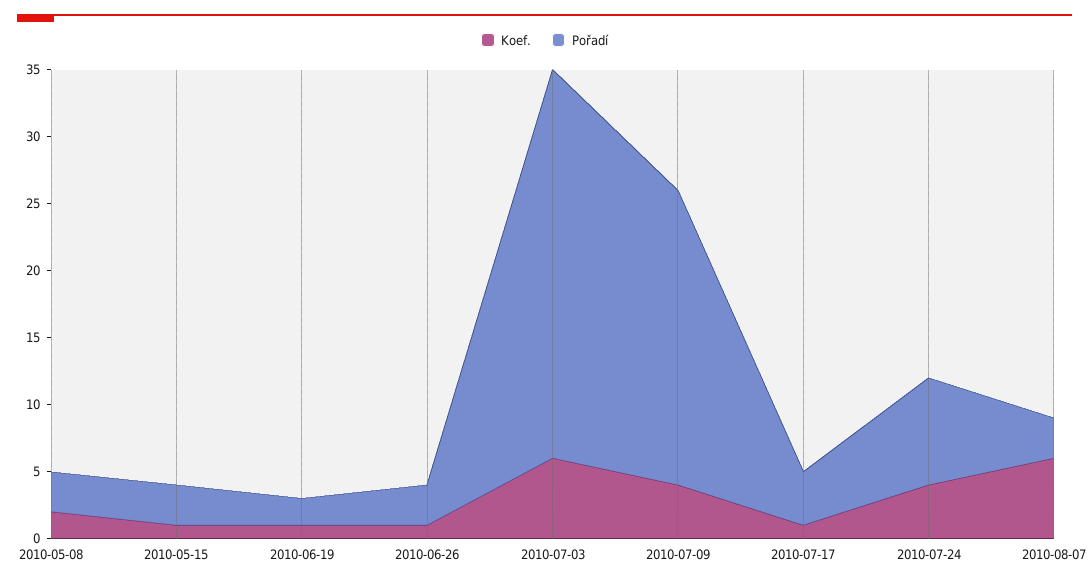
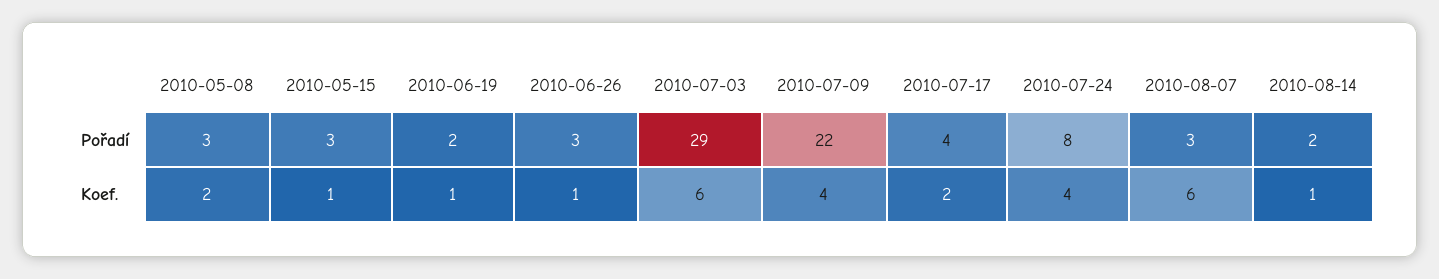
Koef., 2010-07-17: 1 -> 2
Pořadí, 2010-08-14: none -> 2
Koef., 2010-08-14: none -> 1

